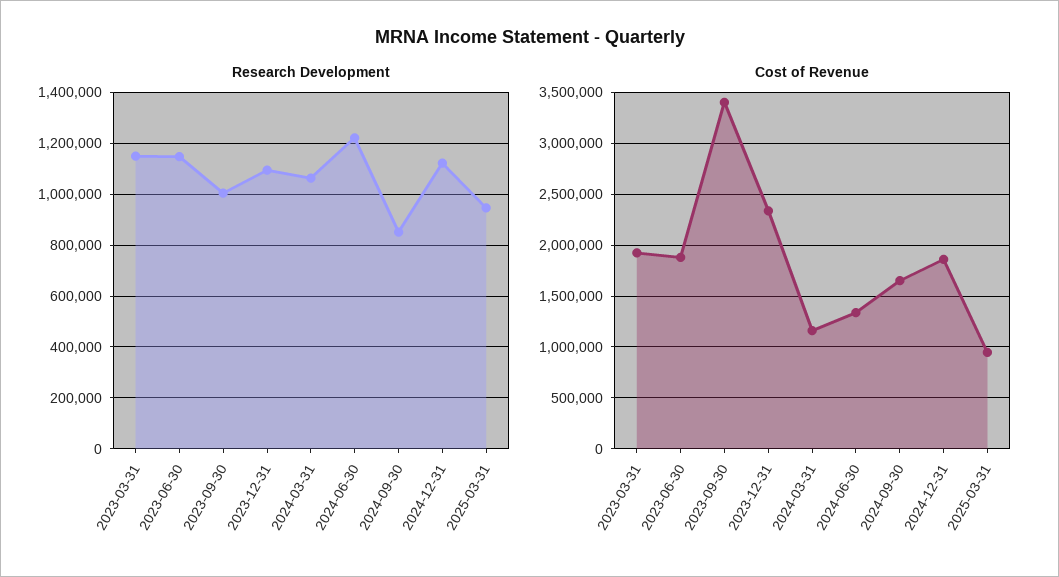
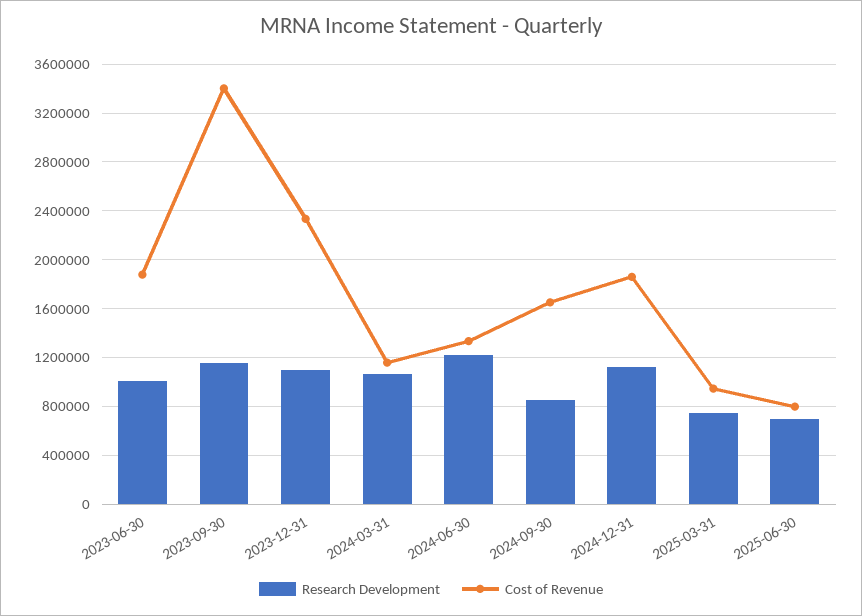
Research Development, 2023-03-31: 1150000 -> none
Research Development, 2023-06-30: 1150000 -> 1000000
Research Development, 2023-09-30: 1000000 -> 1150000
Research Development, 2025-03-31: 950000 -> 750000
Cost of Revenue, 2023-03-31: 1900000 -> none
Research Development, 2025-06-30: none -> 700000
Cost of Revenue, 2025-06-30: none -> 800000

